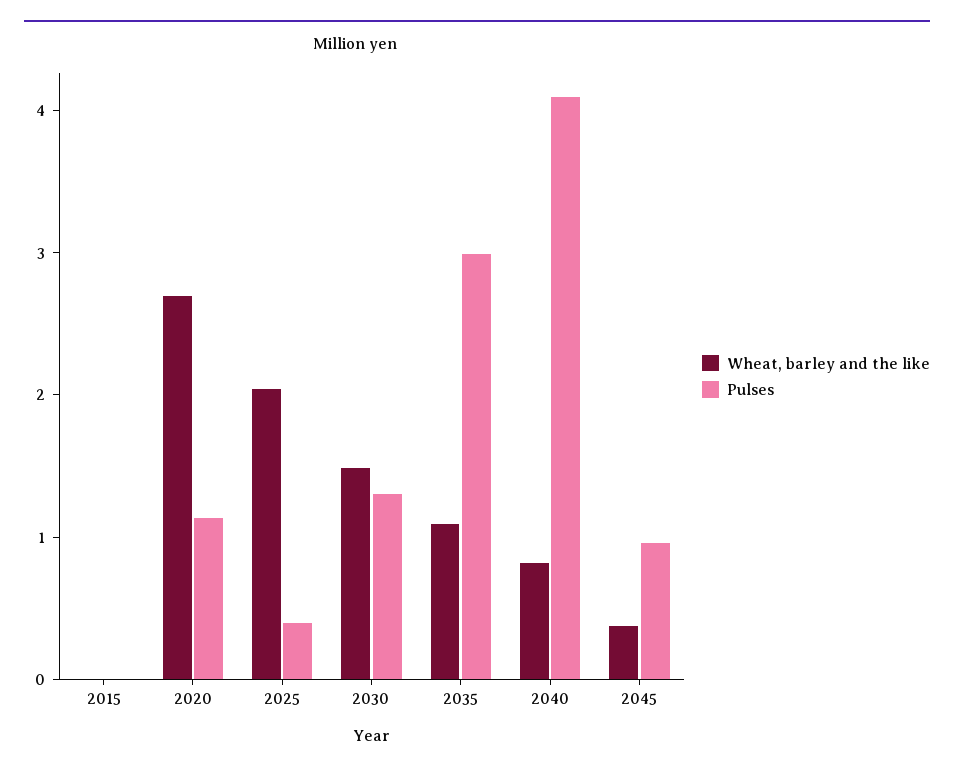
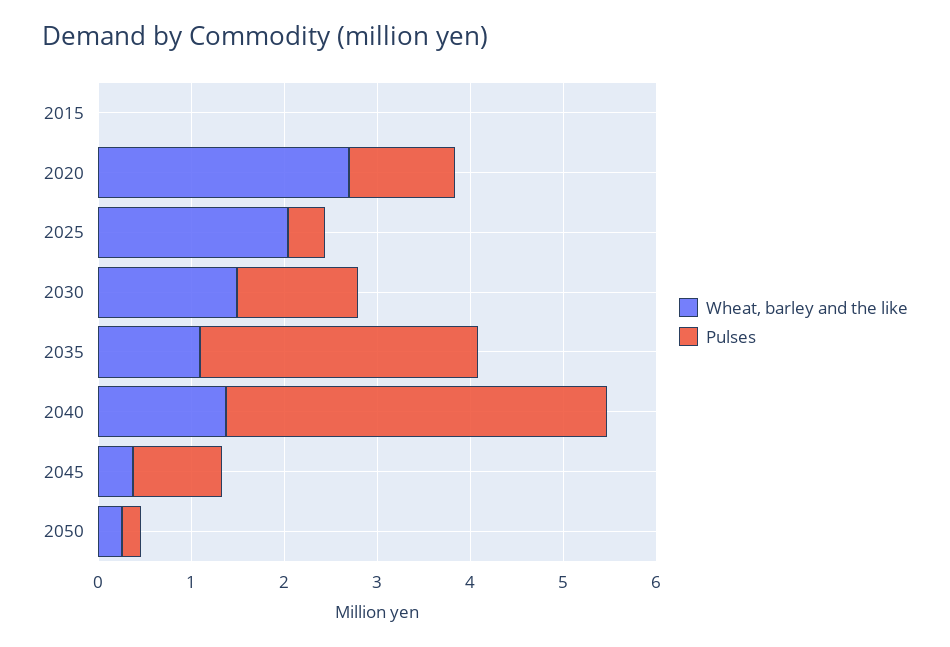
Wheat, barley and the like, 2040: 0.8 -> 1.4
Wheat, barley and the like, 2050: none -> 0.2
Pulses, 2050: none -> 0.2

